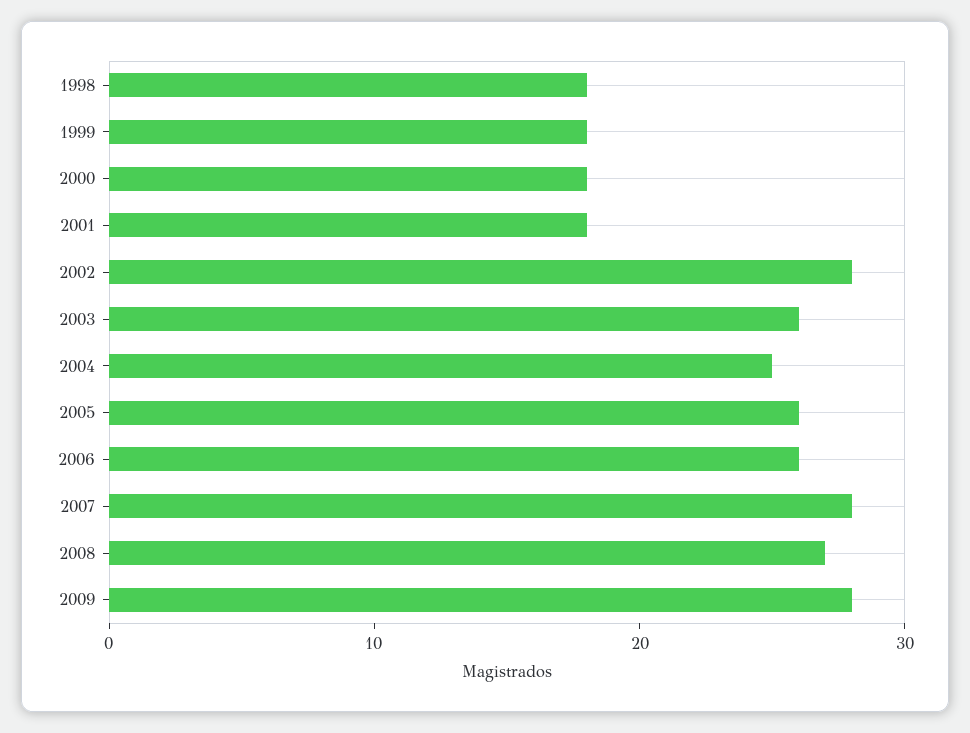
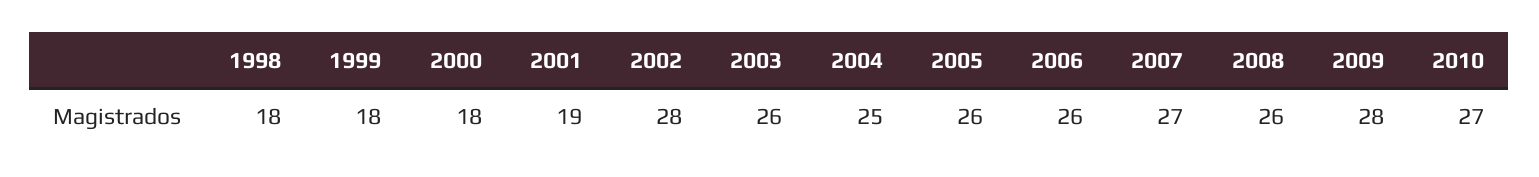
2001: 18 -> 19
2007: 28 -> 27
2008: 27 -> 26
2010: none -> 27

